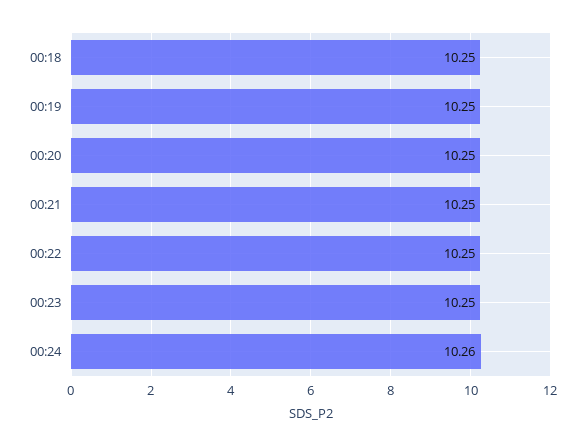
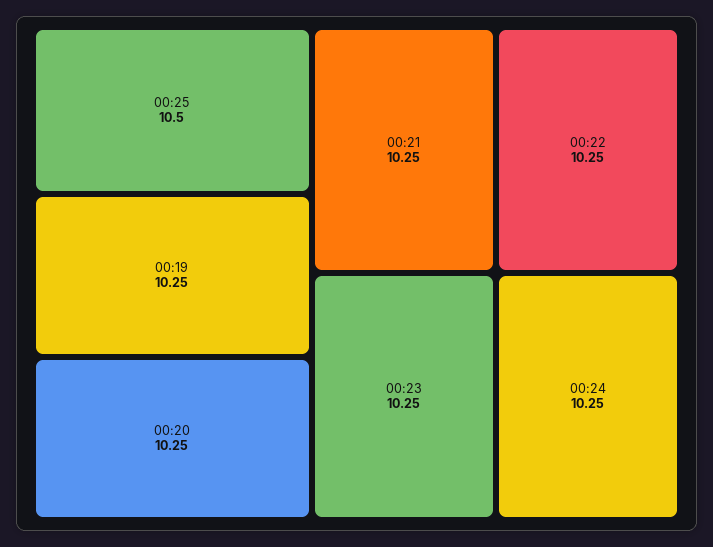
00:18: 10.25 -> none
00:24: 10.26 -> 10.25
00:25: none -> 10.5

